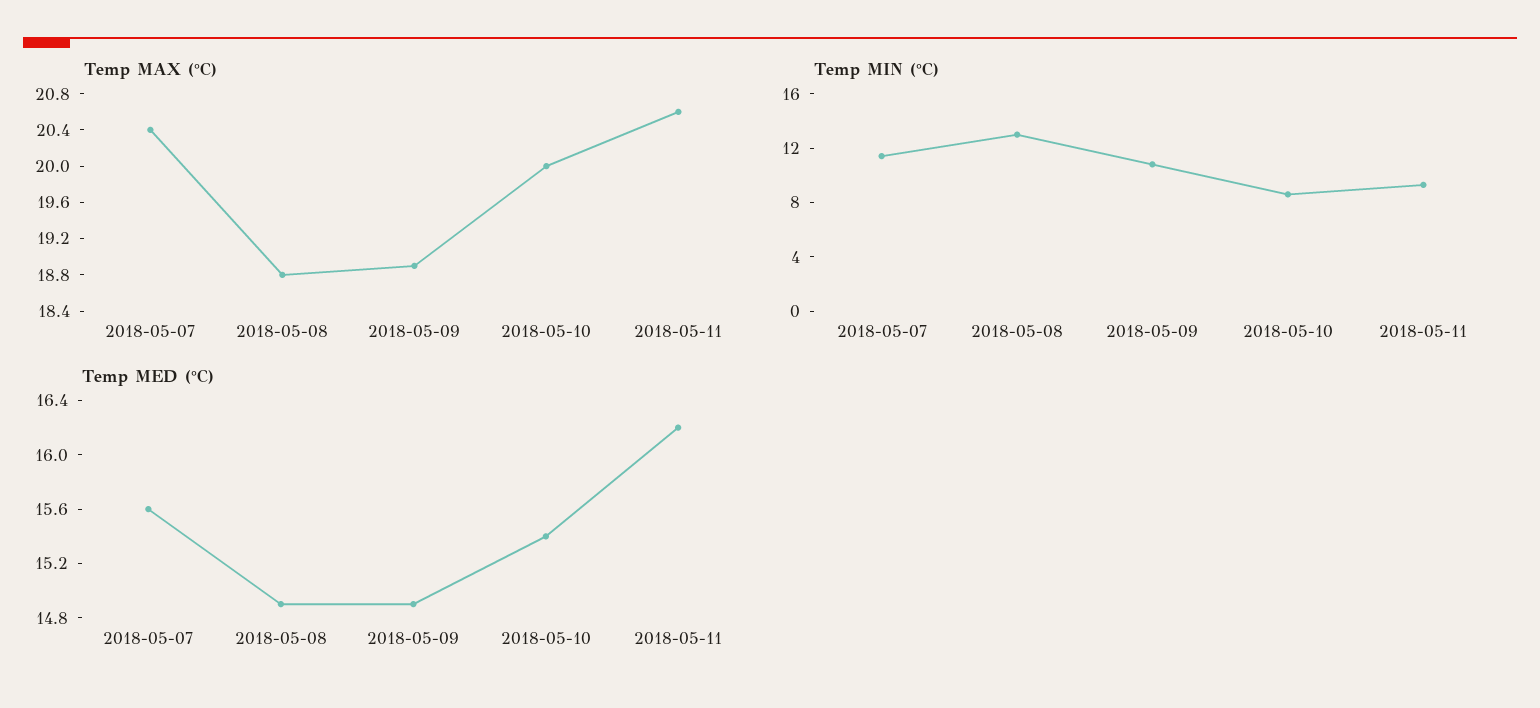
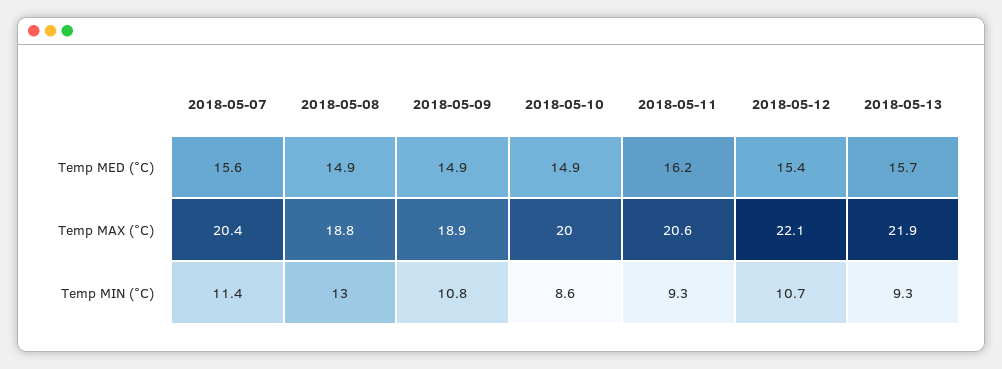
Temp MED (°C), 2018-05-10: 15.4 -> 14.9
Temp MED (°C), 2018-05-12: none -> 15.4
Temp MED (°C), 2018-05-13: none -> 15.7
Temp MAX (°C), 2018-05-12: none -> 22.1
Temp MAX (°C), 2018-05-13: none -> 21.9
Temp MIN (°C), 2018-05-12: none -> 10.7
Temp MIN (°C), 2018-05-13: none -> 9.3

